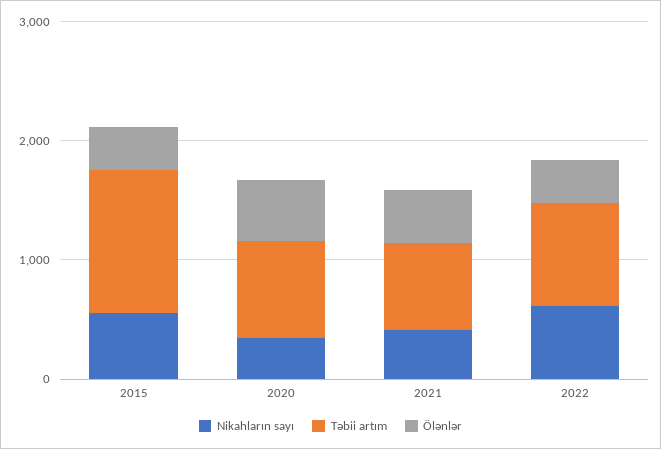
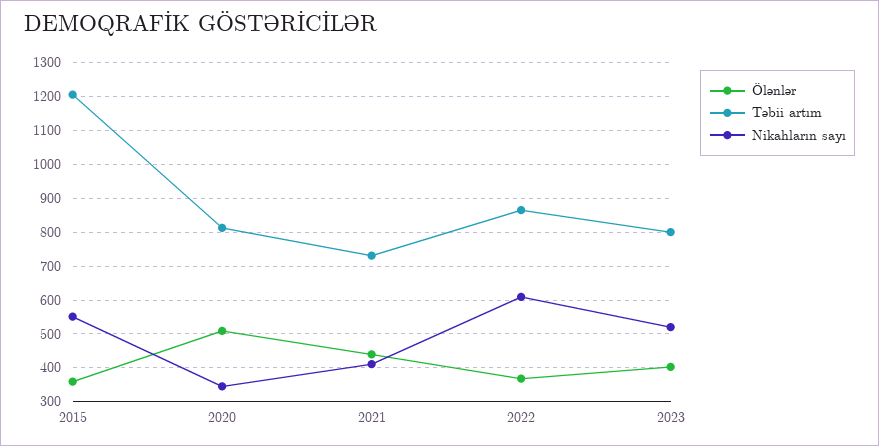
Ölənlər, 2023: none -> 400
Təbii artım, 2023: none -> 800
Nikahların sayı, 2023: none -> 520

